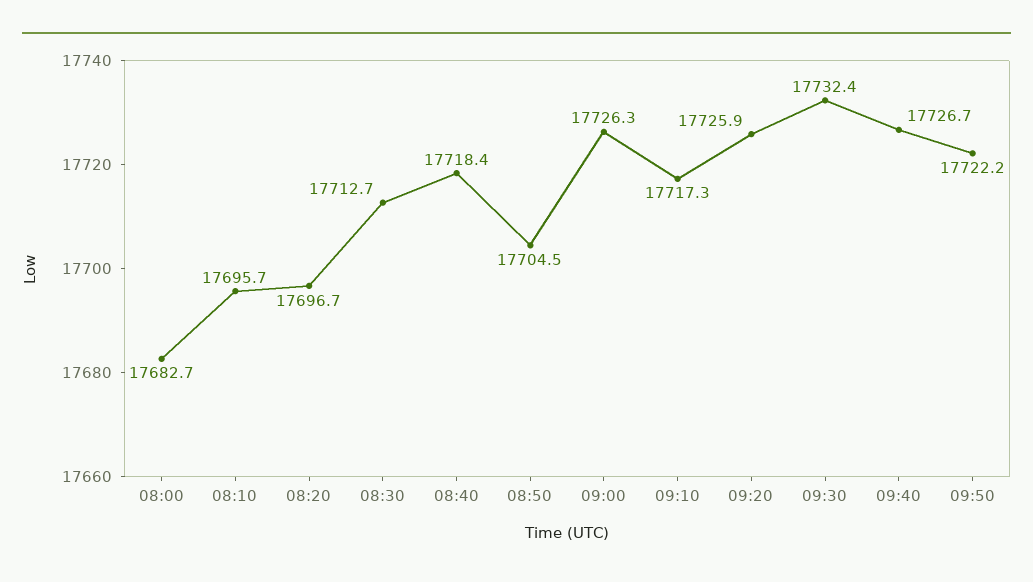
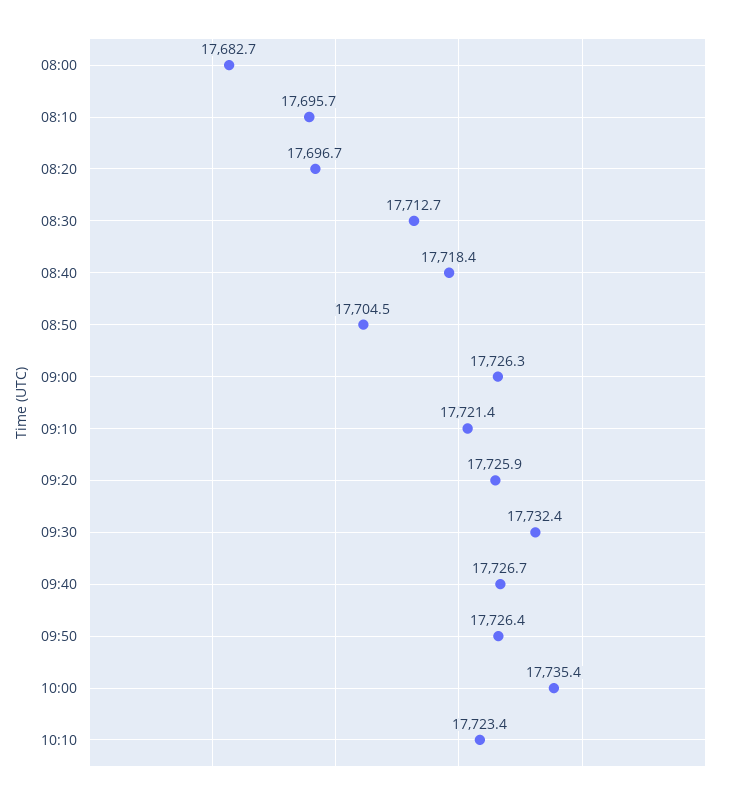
09:10: 17717.3 -> 17721.4
09:50: 17722.2 -> 17726.4
10:00: none -> 17735.4
10:10: none -> 17723.4

